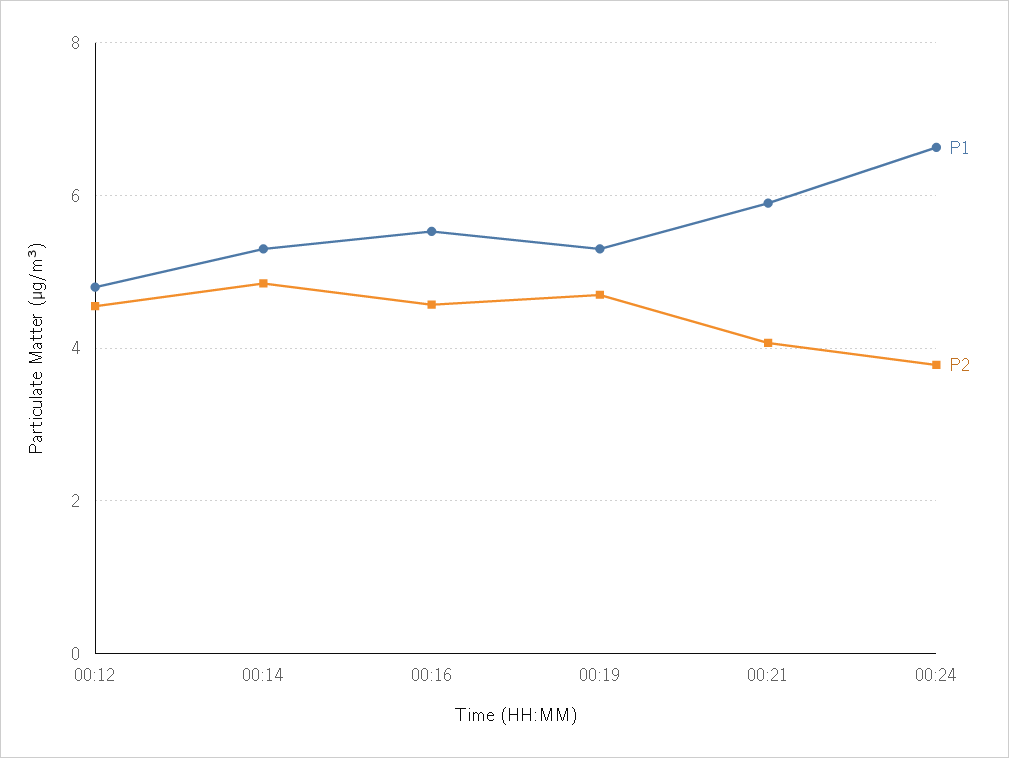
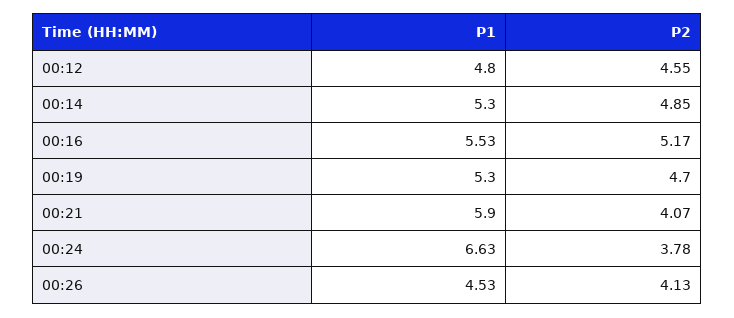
P2, 00:16: 4.6 -> 5.17
P1, 00:26: none -> 4.53
P2, 00:26: none -> 4.13

